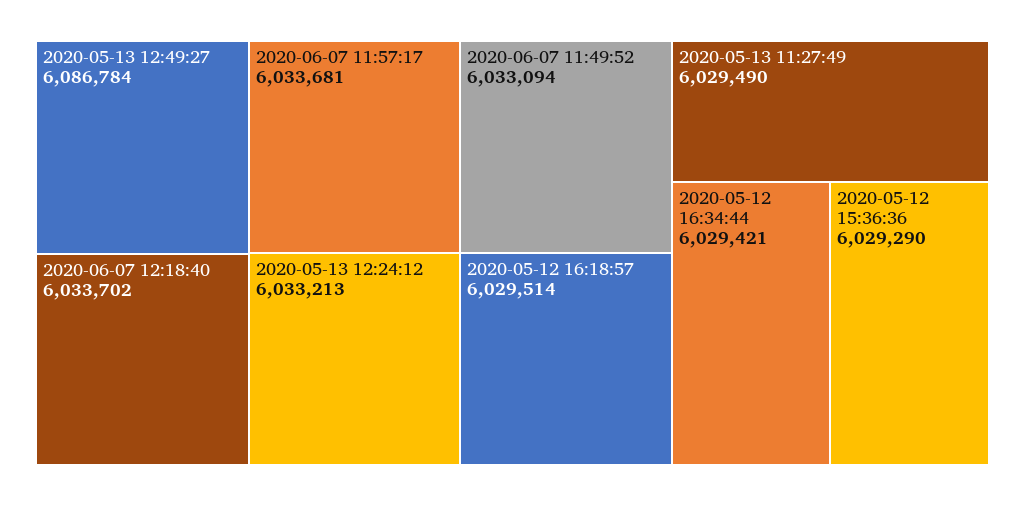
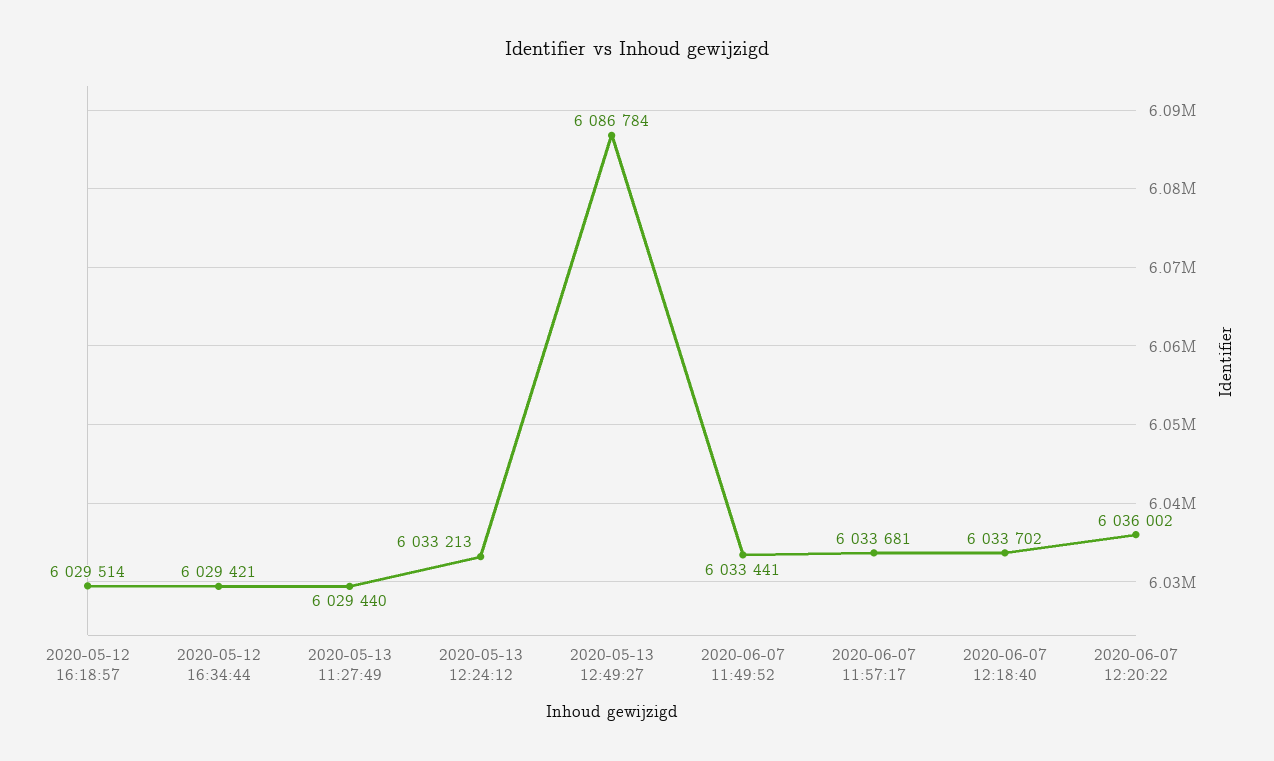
2020-06-07 11:49:52: 6033094 -> 6033441
2020-05-13 11:27:49: 6029490 -> 6029440
2020-05-12 15:36:36: 6029290 -> none
2020-06-07 12:20:22: none -> 6036002

